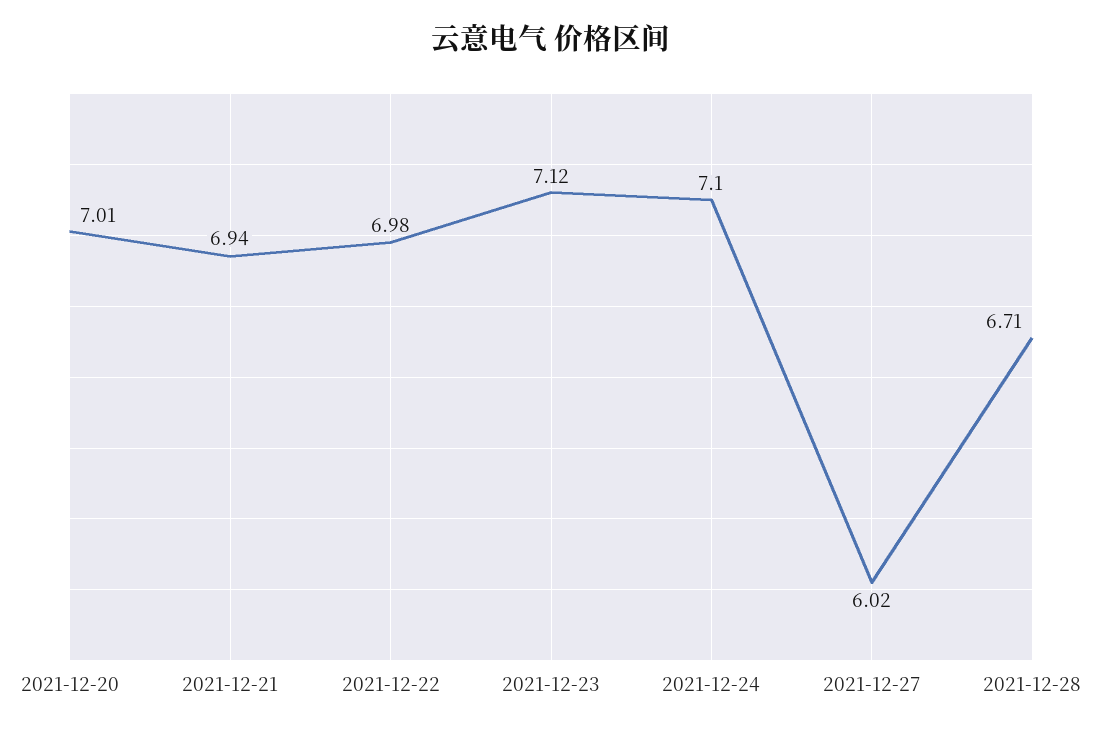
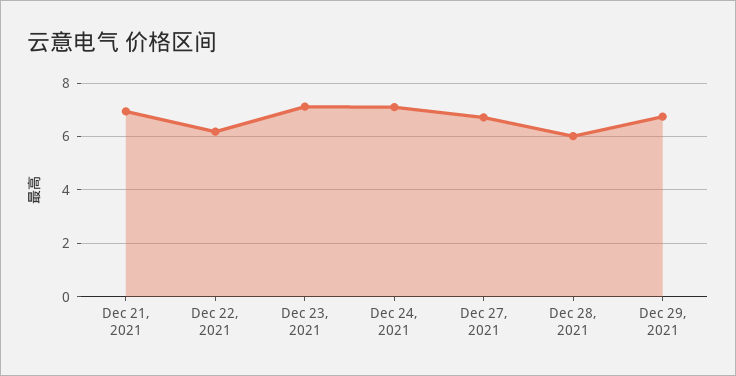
2021-12-20: 7.01 -> none
2021-12-22: 6.98 -> 6.25
2021-12-27: 6.02 -> 6.75
2021-12-28: 6.71 -> 6
Dec 29, 2021: none -> 6.75

